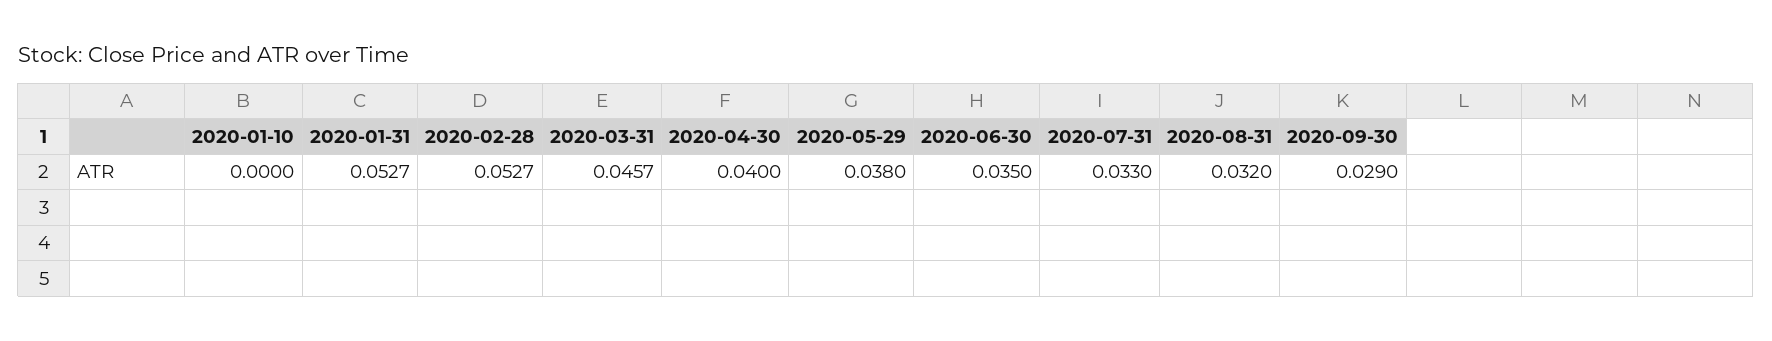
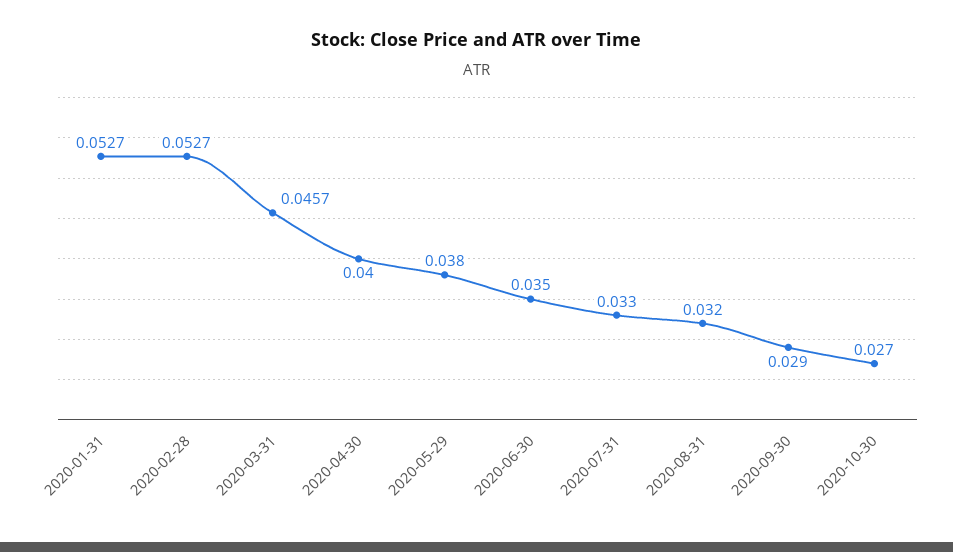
2020-01-10: 0 -> none
2020-10-30: none -> 0.027

